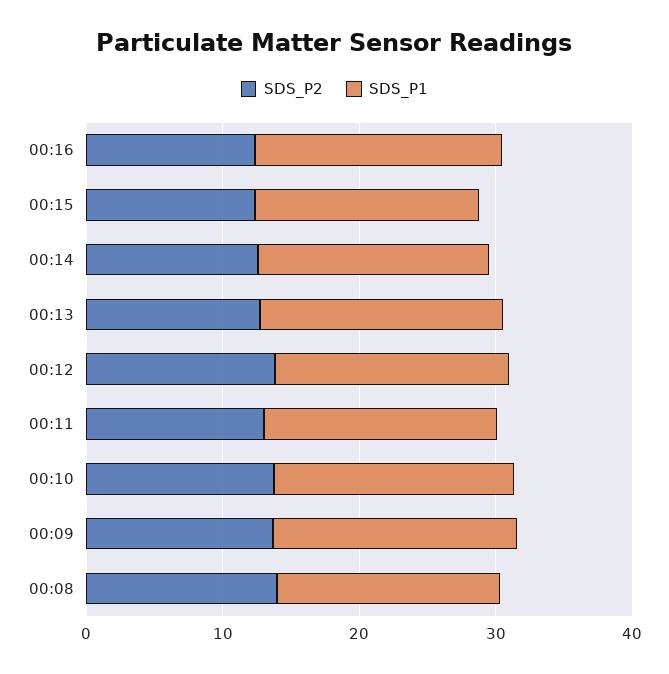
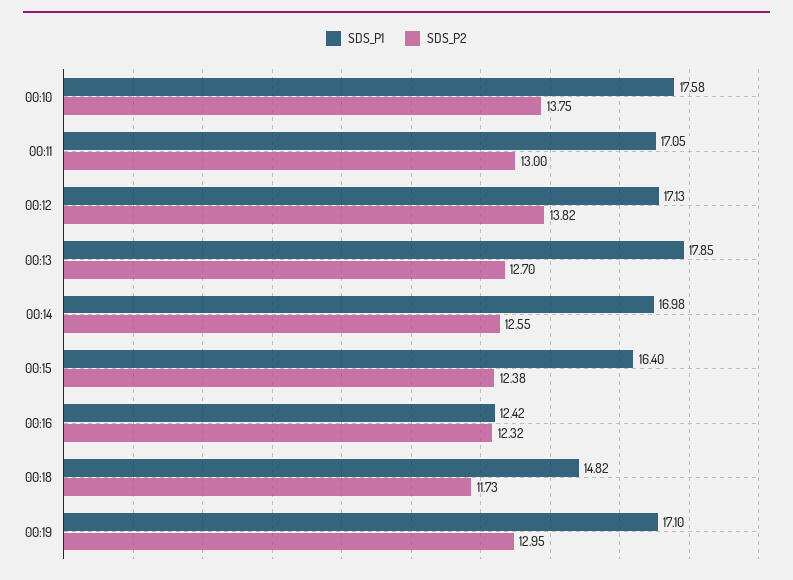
SDS_P1, 00:16: 18 -> 12.42
SDS_P2, 00:09: 14 -> none
SDS_P1, 00:09: 18 -> none
SDS_P2, 00:08: 14 -> none
SDS_P1, 00:08: 16 -> none
SDS_P1, 00:18: none -> 14.82
SDS_P2, 00:18: none -> 11.73
SDS_P1, 00:19: none -> 17.1
SDS_P2, 00:19: none -> 12.95

